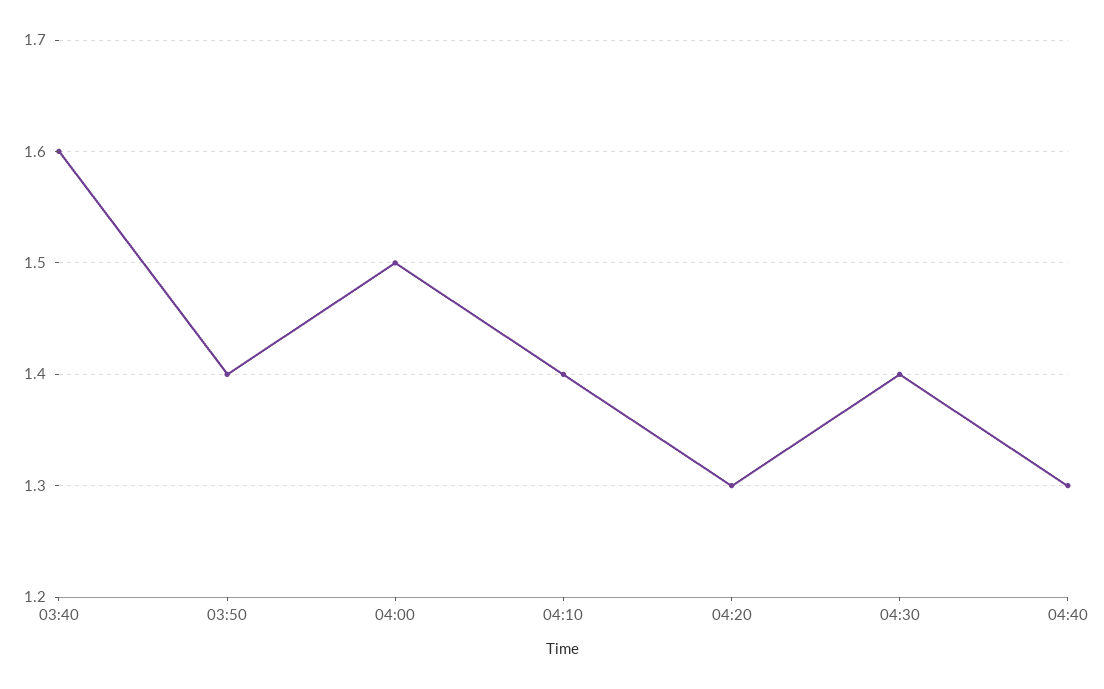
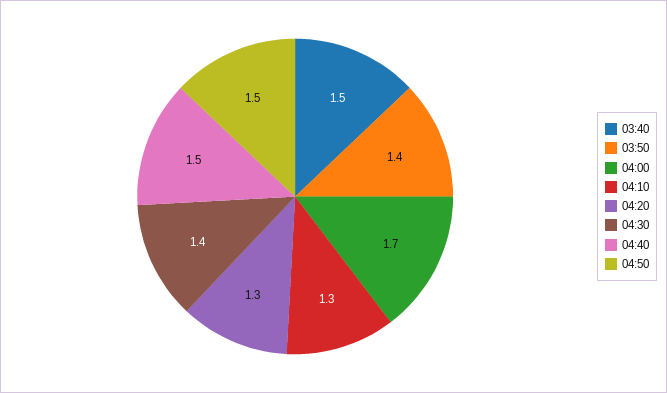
03:40: 1.6 -> 1.5
04:00: 1.5 -> 1.7
04:10: 1.4 -> 1.3
04:40: 1.3 -> 1.5
04:50: none -> 1.5

